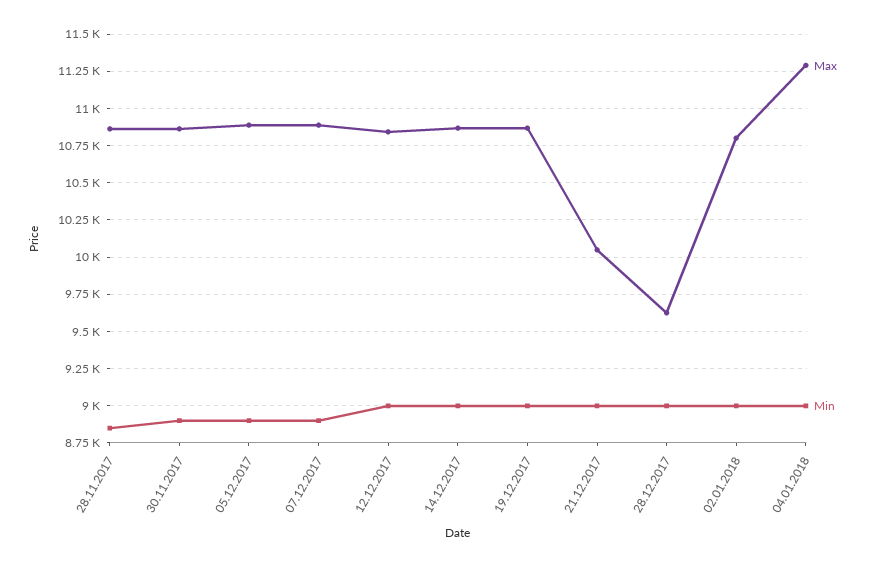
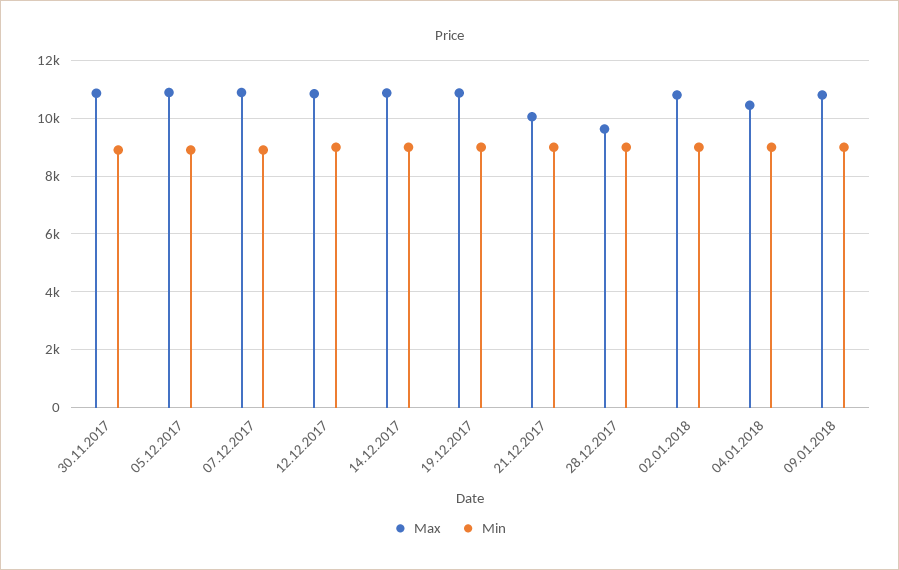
Max, 28.11.2017: 10850 -> none
Min, 28.11.2017: 8850 -> none
Max, 04.01.2018: 11300 -> 10500
Max, 09.01.2018: none -> 10750
Min, 09.01.2018: none -> 9000

